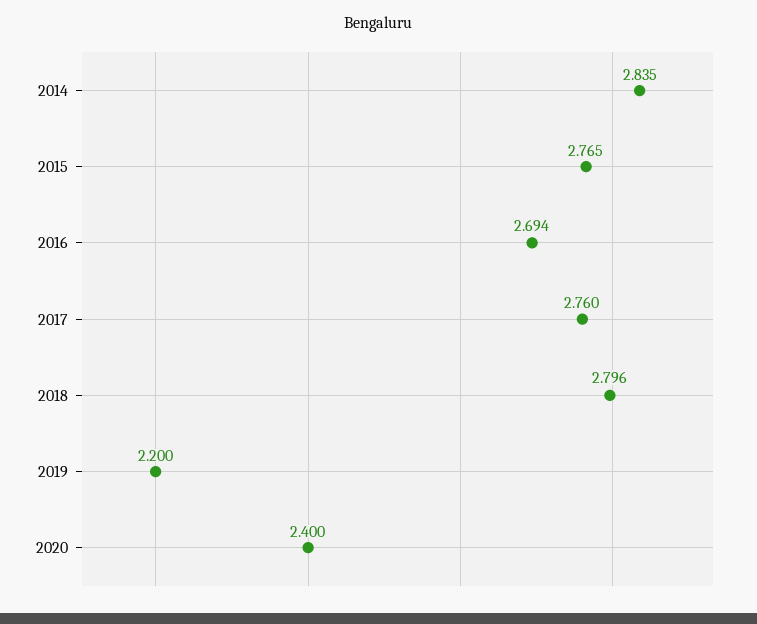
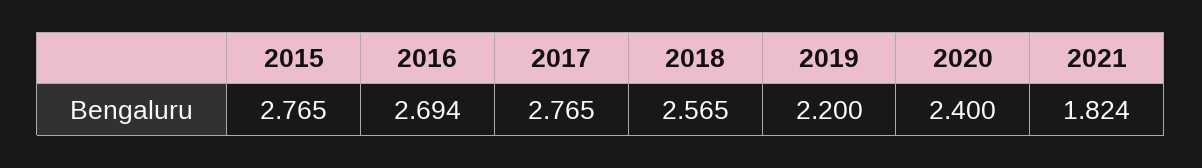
2014: 2.835 -> none
2017: 2.76 -> 2.765
2018: 2.796 -> 2.565
2021: none -> 1.824

